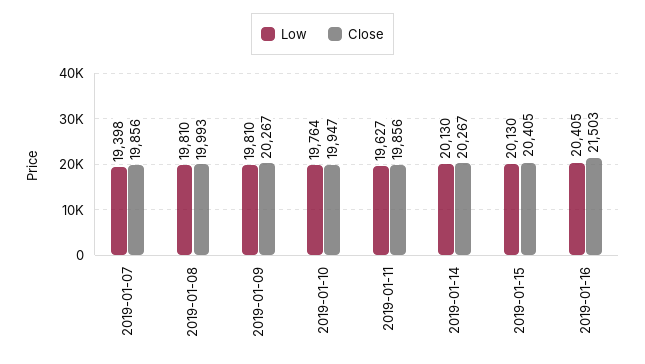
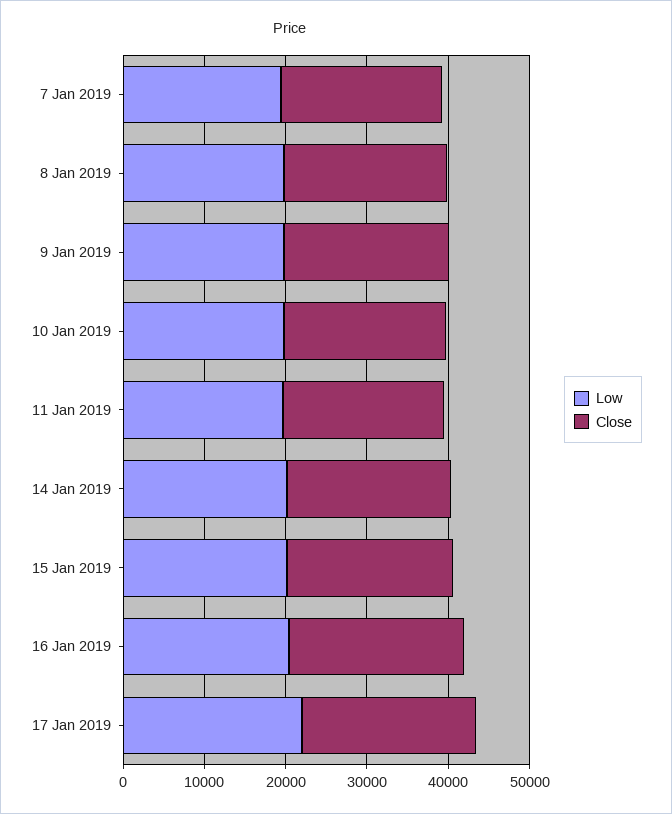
Low, 17 Jan 2019: none -> 22000
Close, 17 Jan 2019: none -> 22000

